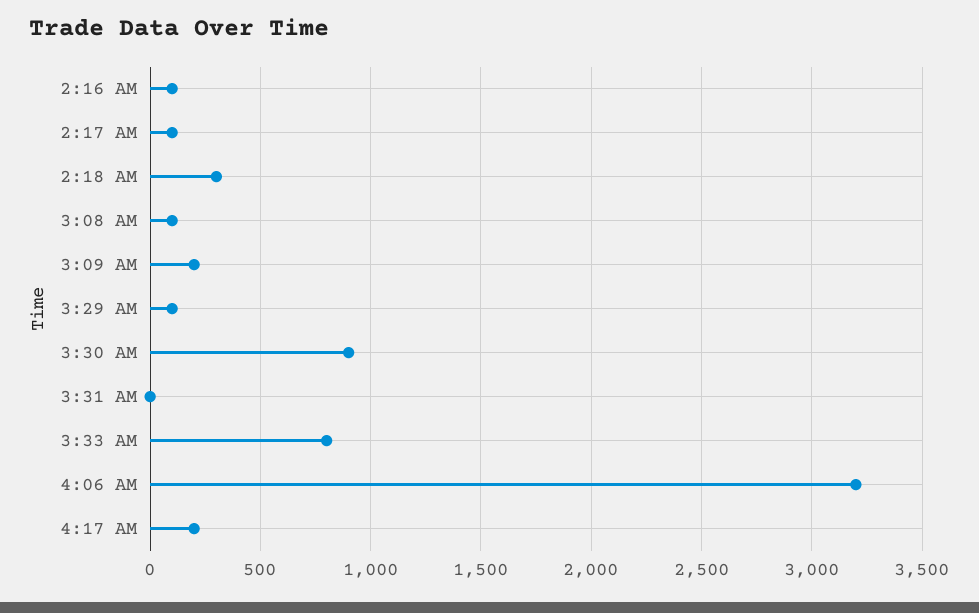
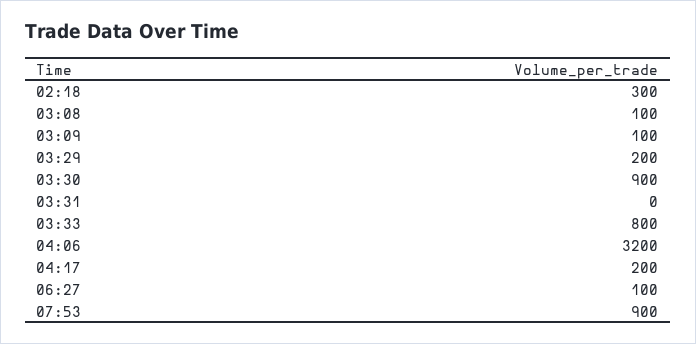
2:16 AM: 100 -> none
2:17 AM: 100 -> none
3:09 AM: 200 -> 100
3:29 AM: 100 -> 200
06:27: none -> 100
07:53: none -> 900

